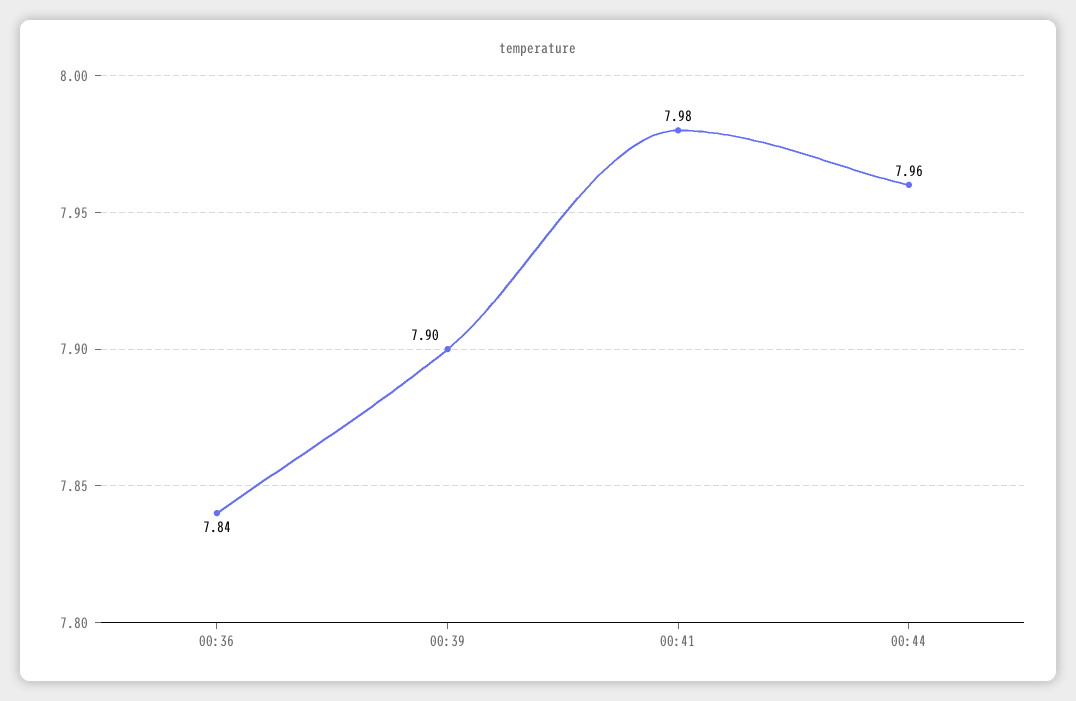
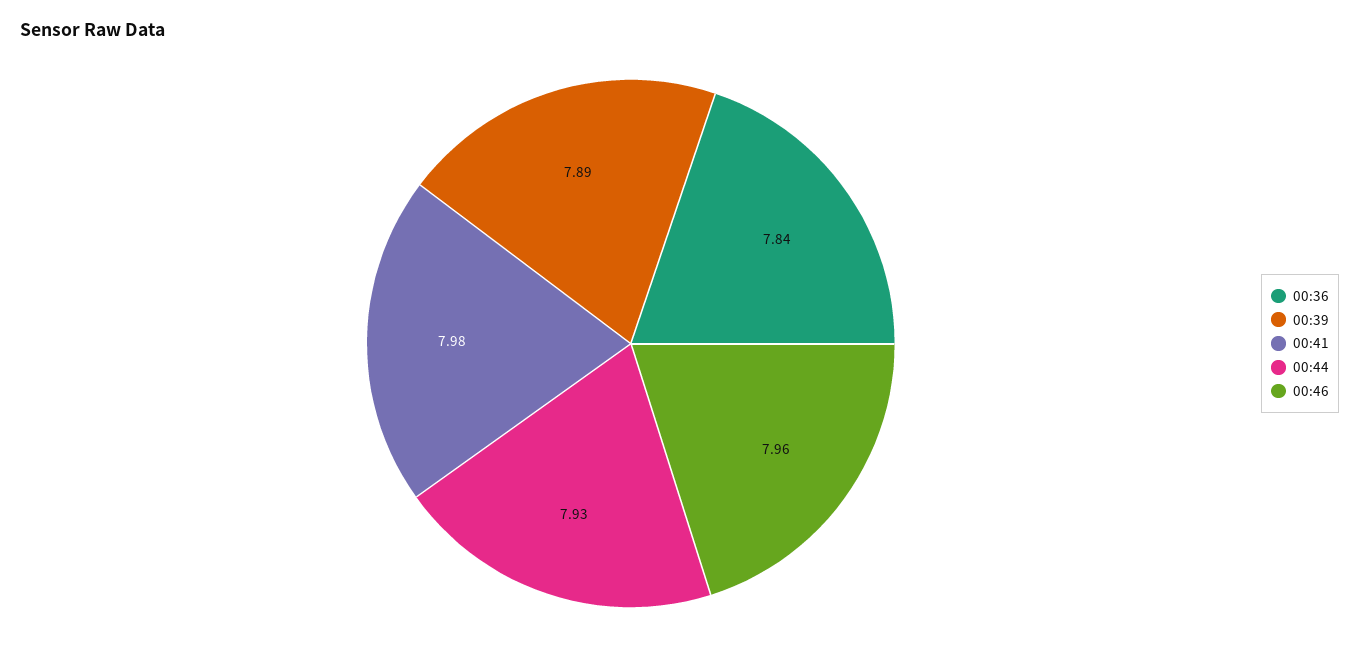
00:39: 7.9 -> 7.89
00:44: 7.96 -> 7.93
00:46: none -> 7.96

